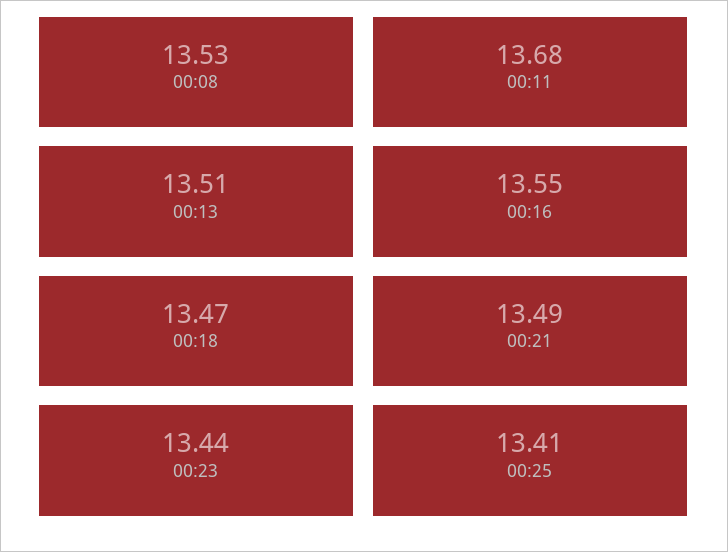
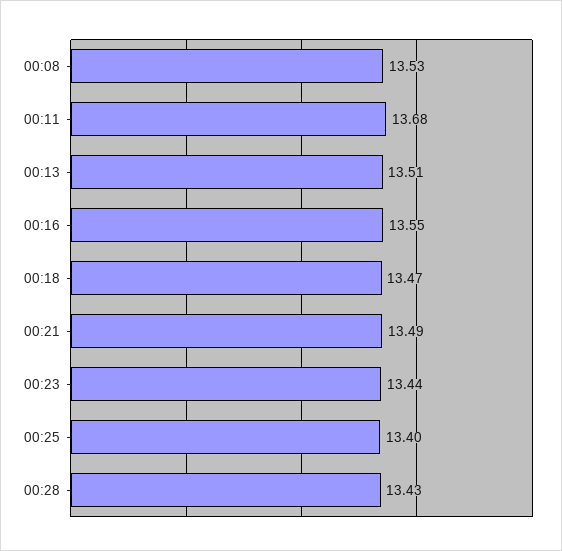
00:25: 13.41 -> 13.4
00:28: none -> 13.43

